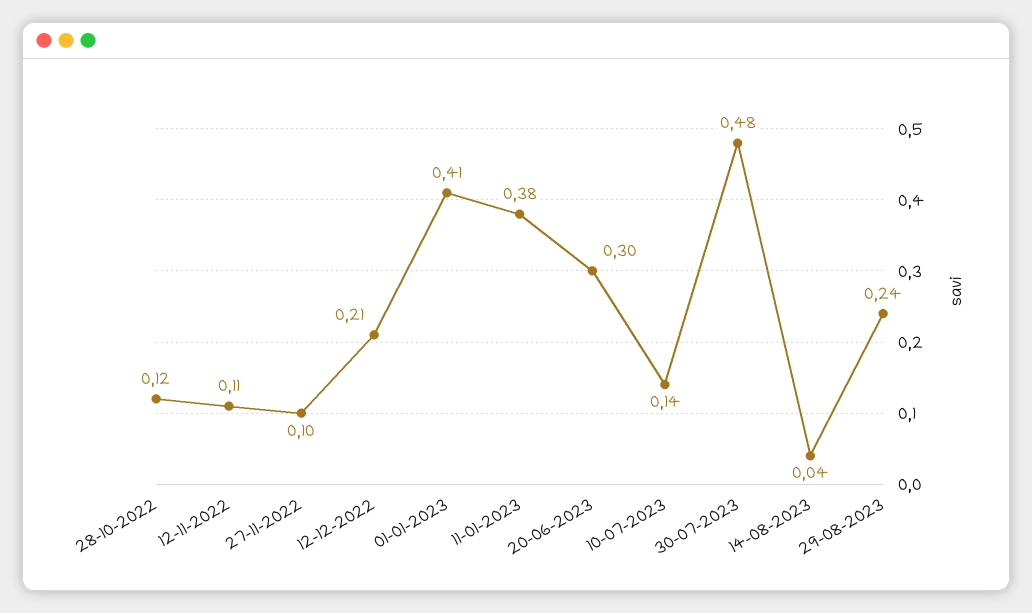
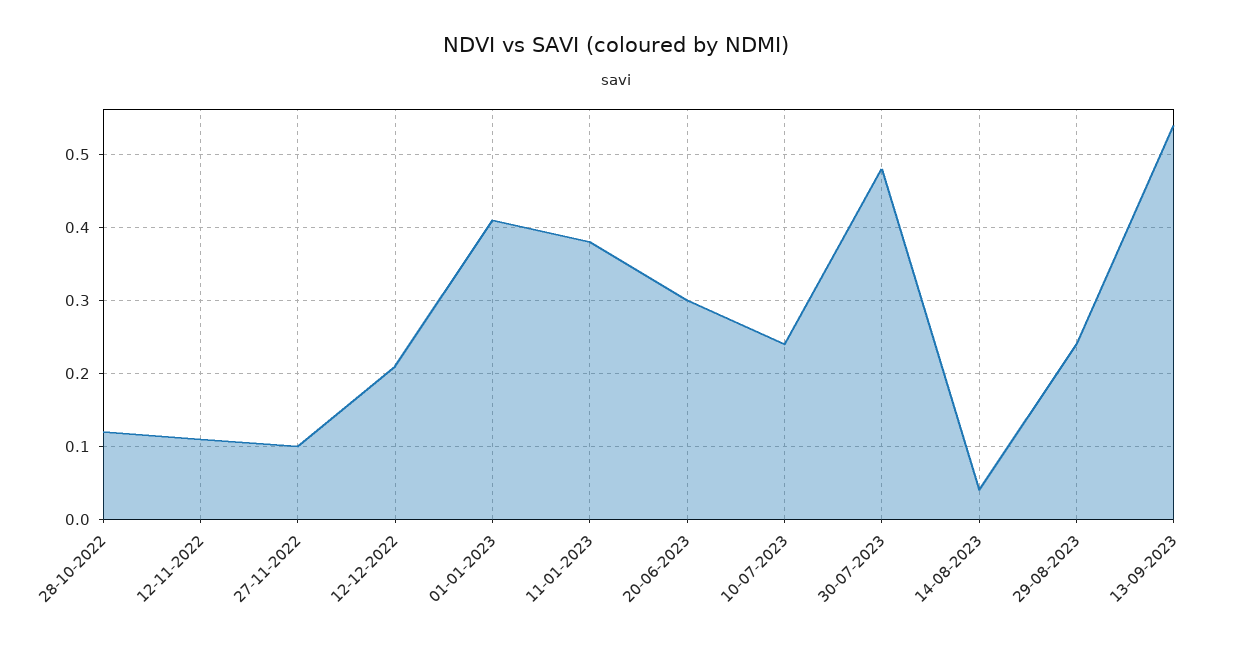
10-07-2023: 0.14 -> 0.24
13-09-2023: none -> 0.54

